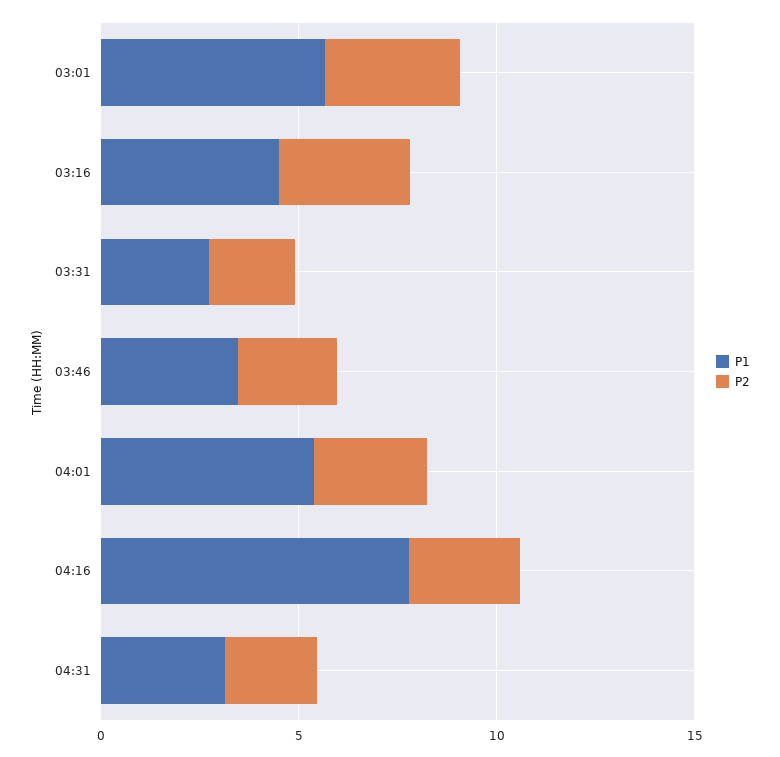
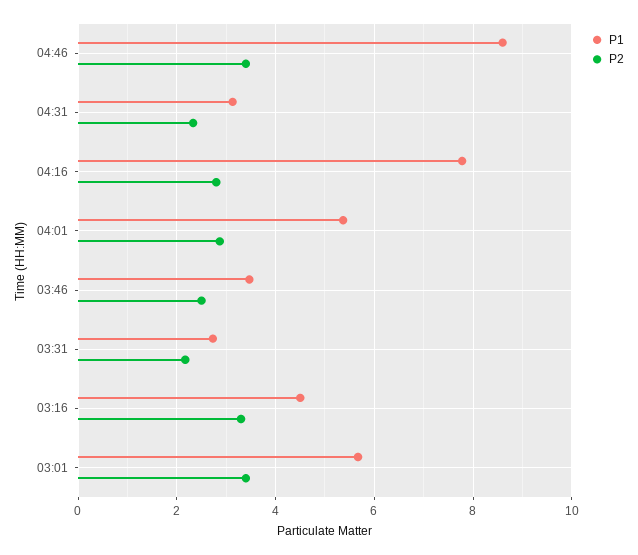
P1, 04:46: none -> 8.6
P2, 04:46: none -> 3.4

